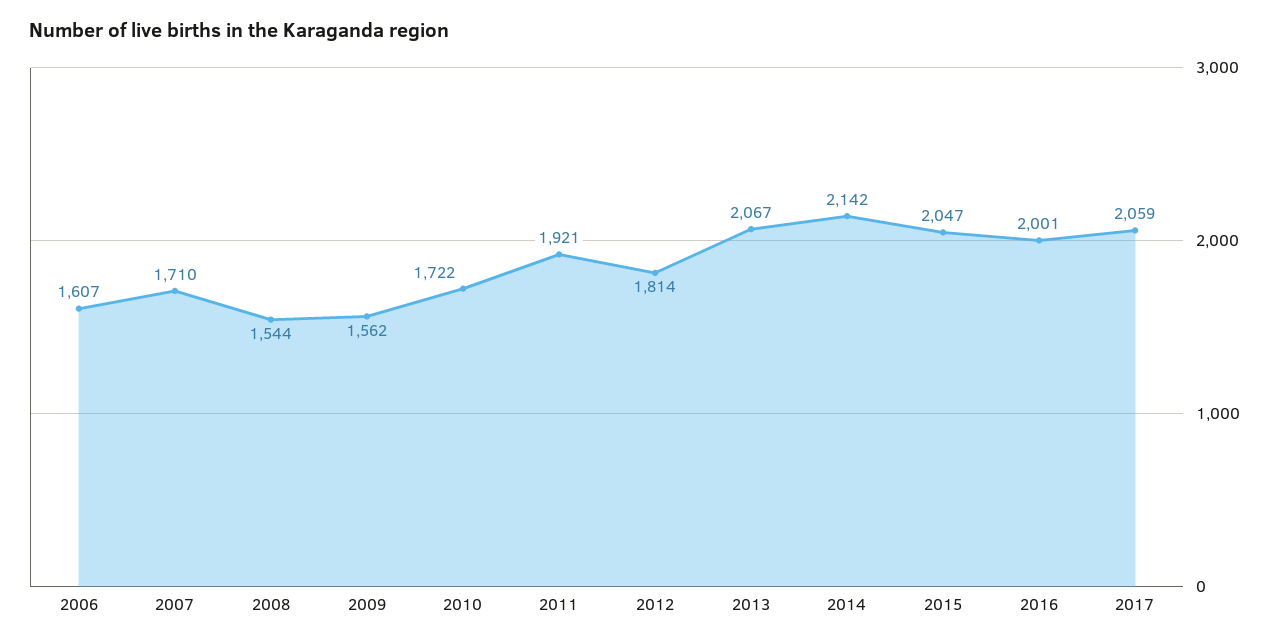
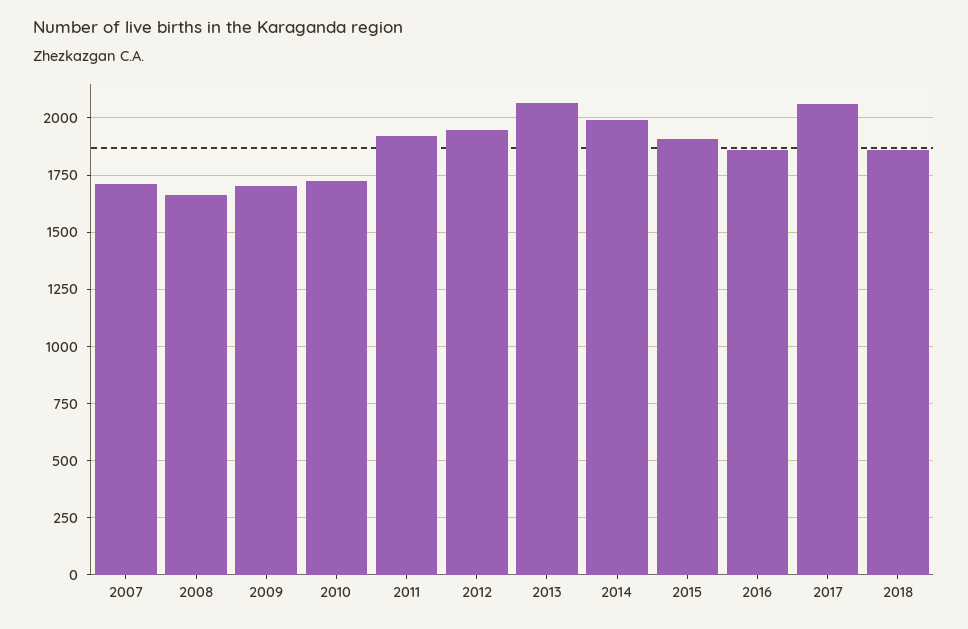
2006: 1607 -> none
2008: 1544 -> 1650
2009: 1562 -> 1700
2012: 1814 -> 1950
2014: 2142 -> 2000
2015: 2047 -> 1900
2016: 2001 -> 1850
2018: none -> 1850

